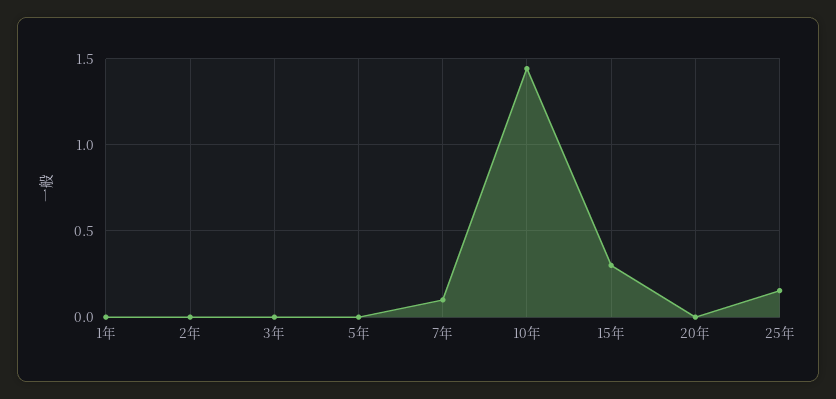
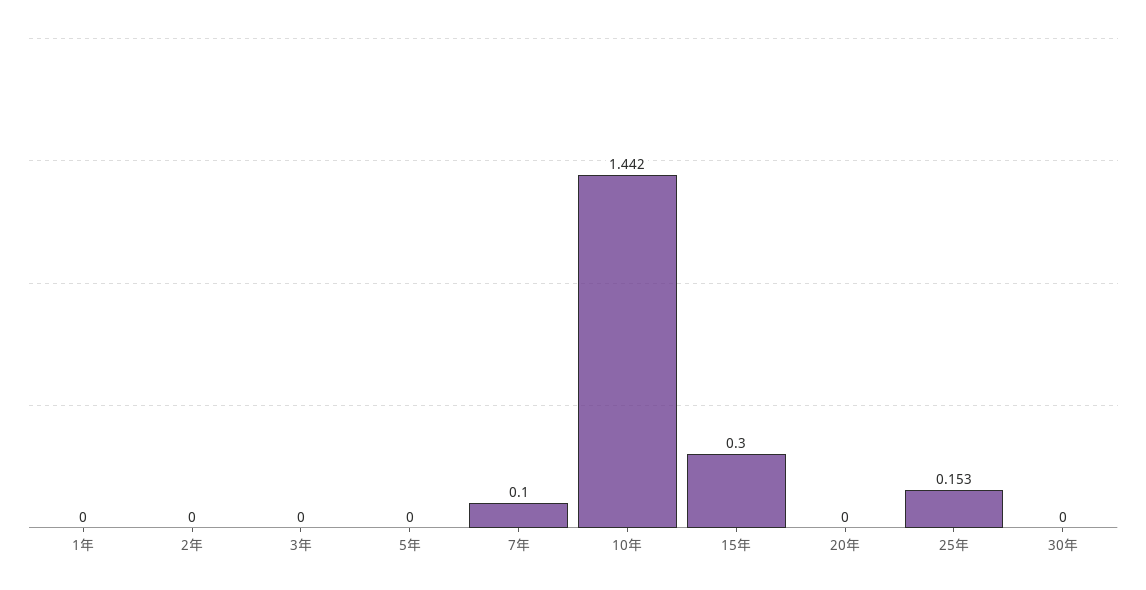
30年: none -> 0

